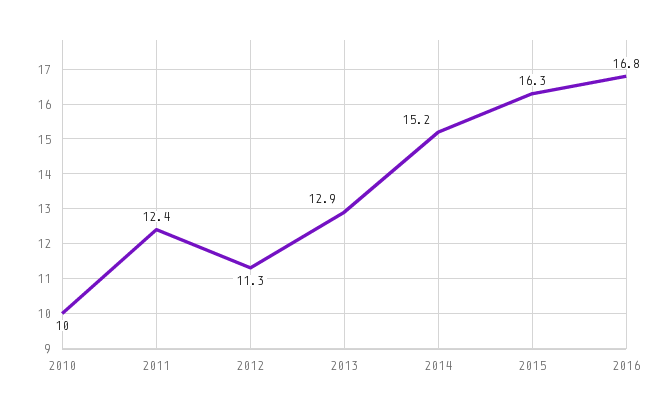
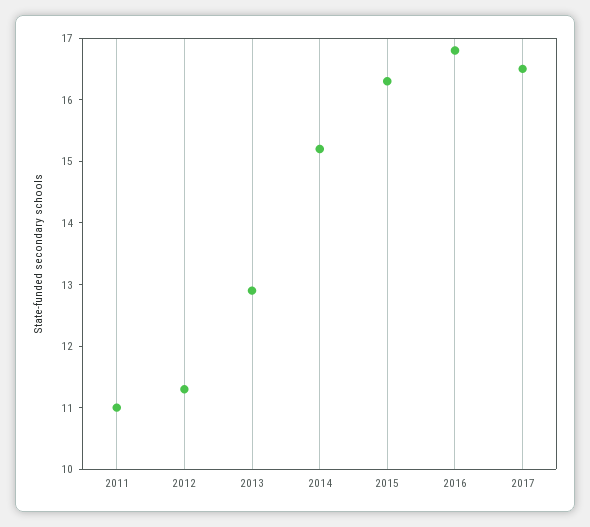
2010: 10 -> none
2011: 12.4 -> 11
2017: none -> 16.5

